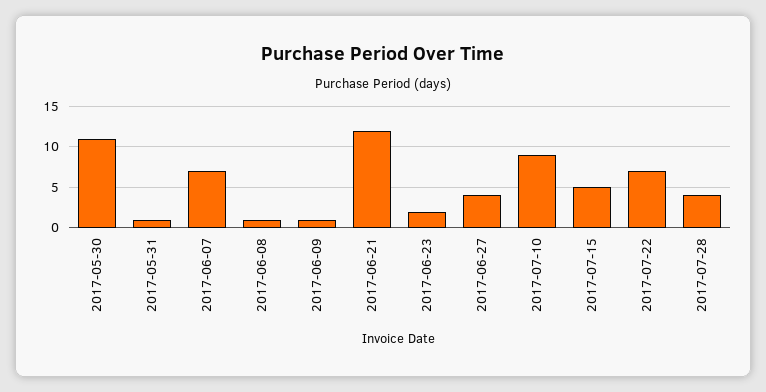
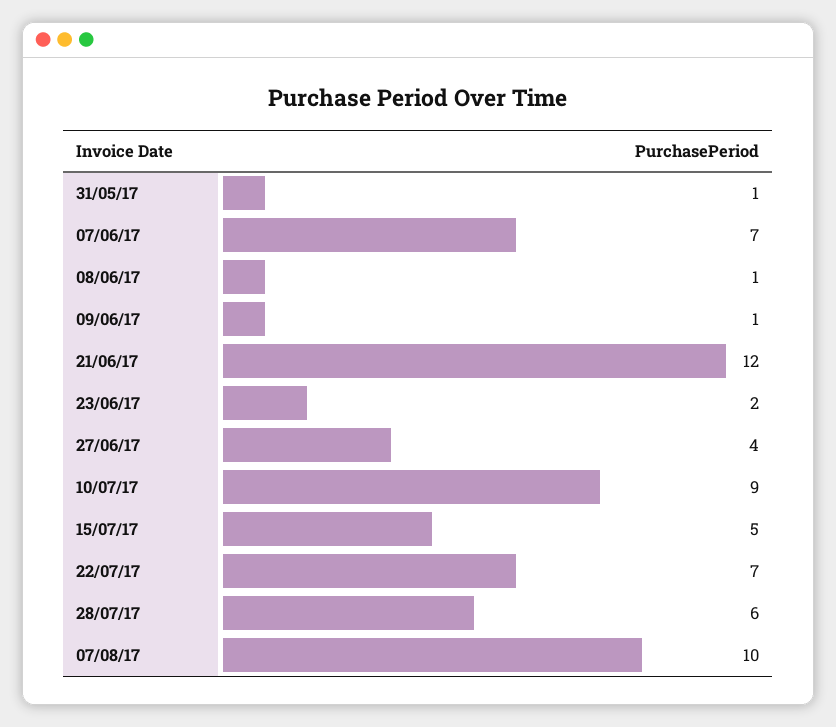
2017-05-30: 11 -> none
2017-07-28: 4 -> 6
07/08/17: none -> 10

